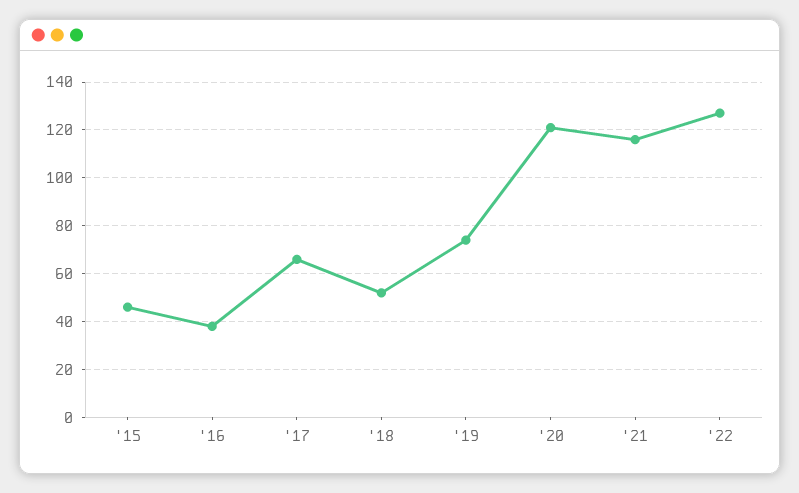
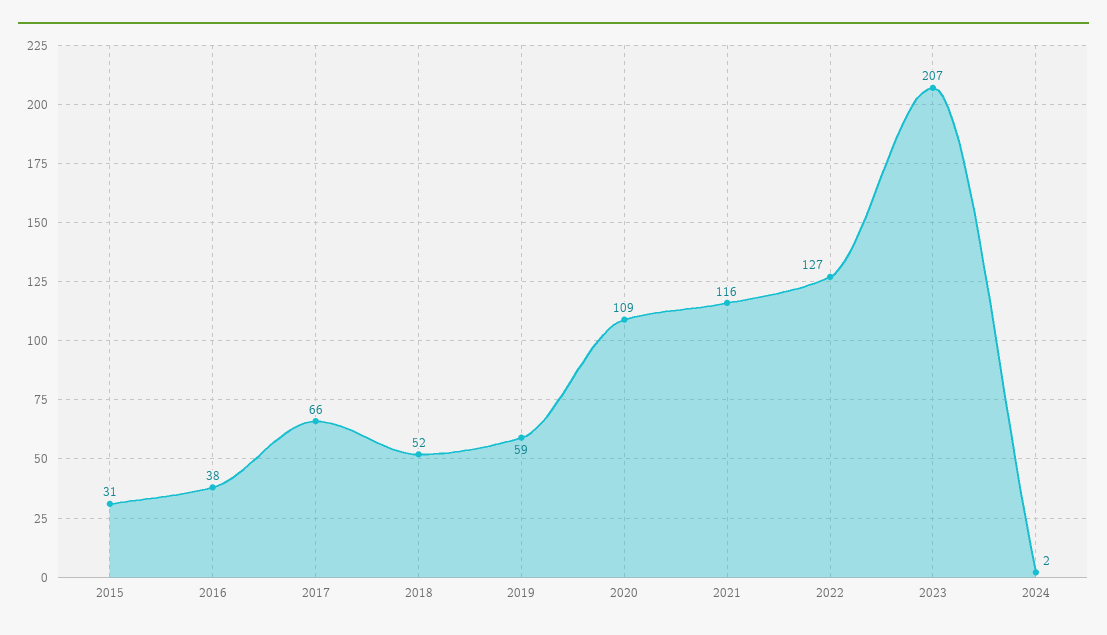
'15: 45 -> 31
'19: 75 -> 59
'20: 120 -> 109
2023: none -> 207
2024: none -> 2

